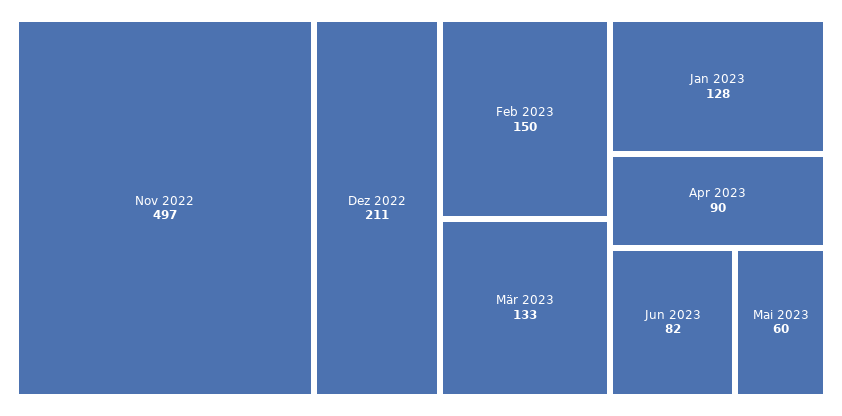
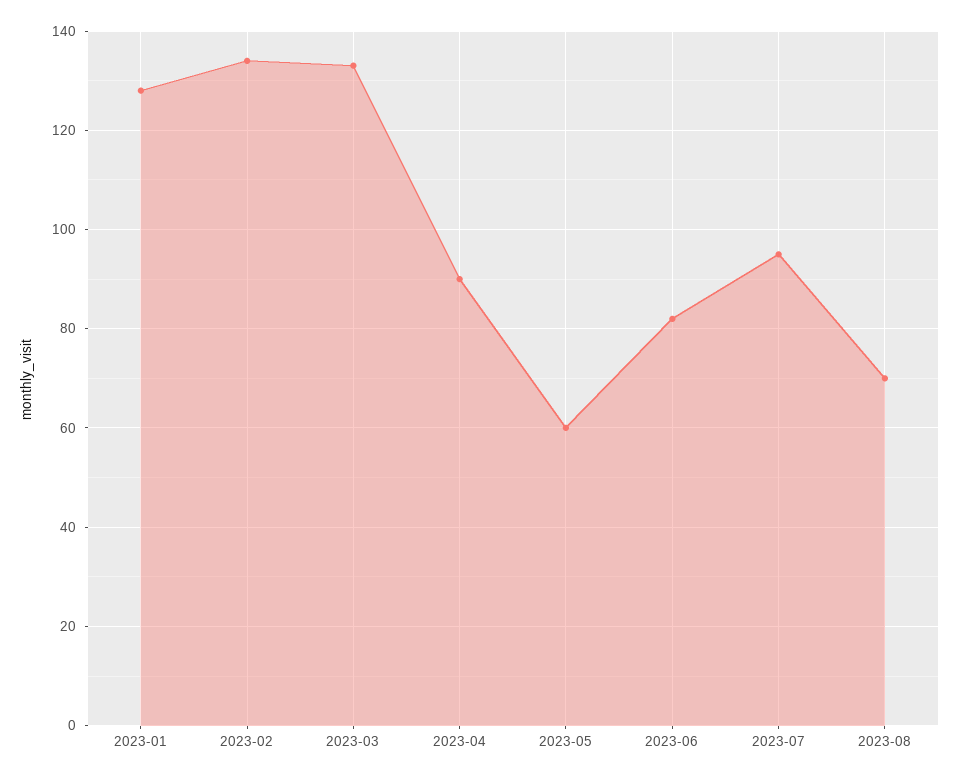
Nov 2022: 497 -> none
Dez 2022: 211 -> none
Feb 2023: 150 -> 135
2023-07: none -> 95
2023-08: none -> 70

